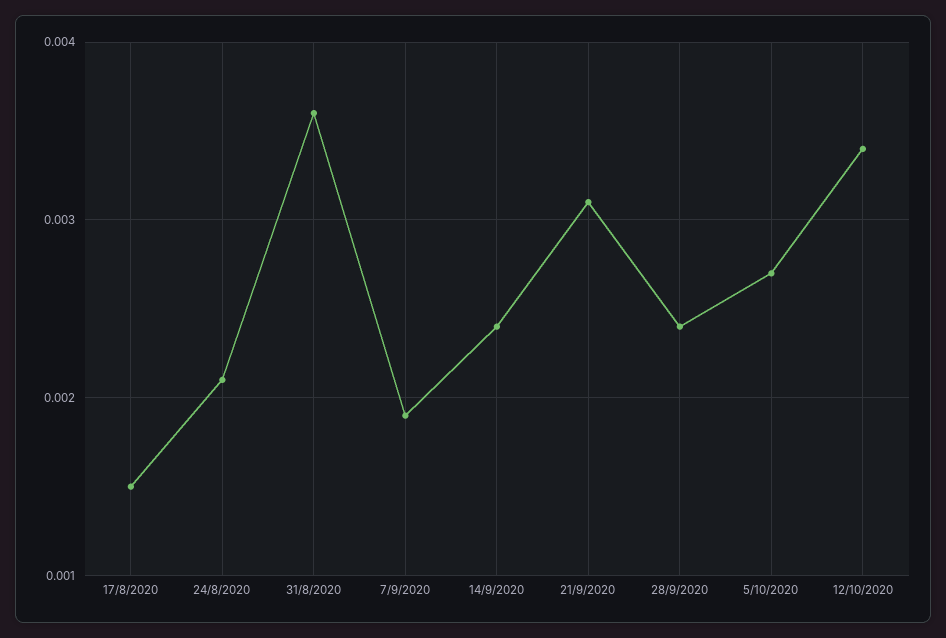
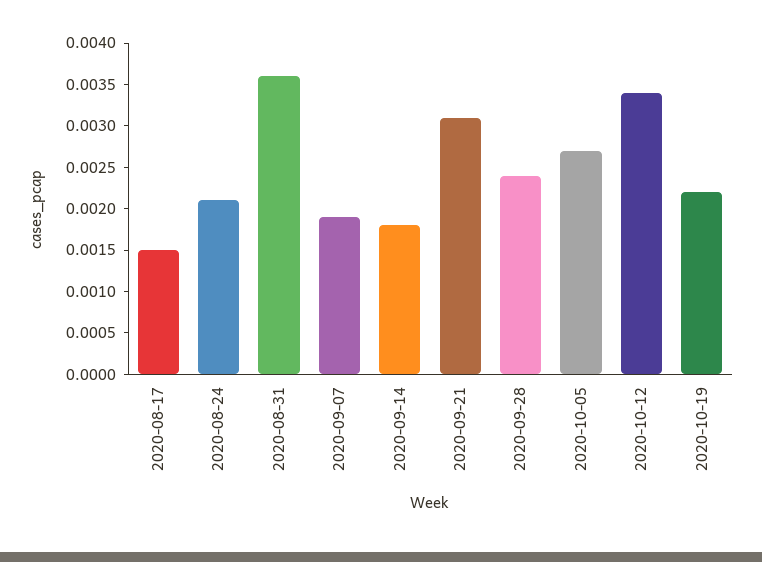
14/9/2020: 0.0024 -> 0.0018
2020-10-19: none -> 0.0022

